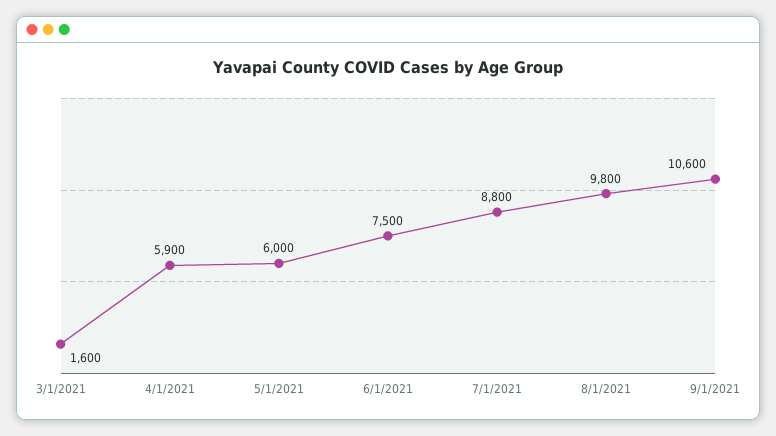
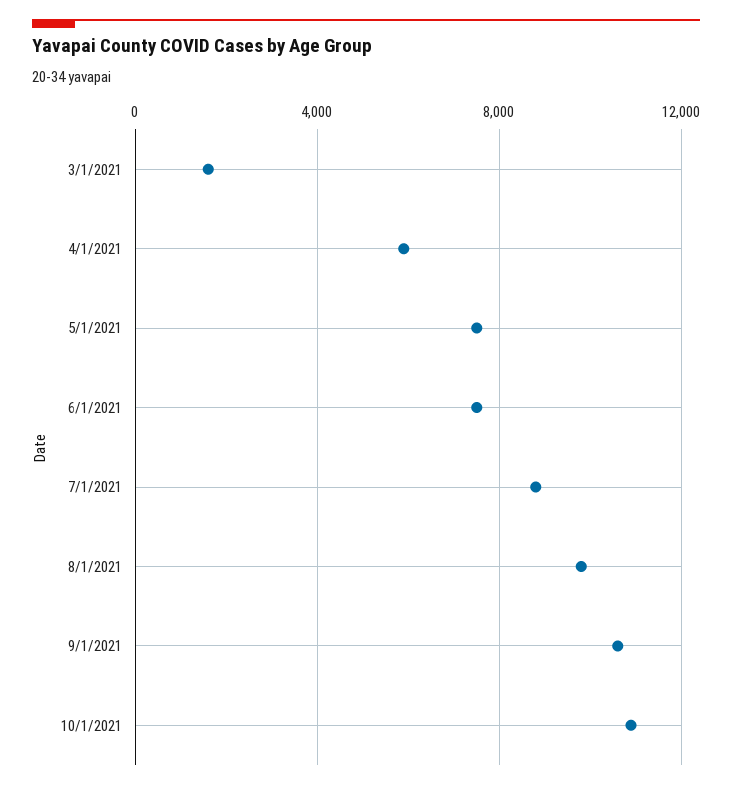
5/1/2021: 6000 -> 7500
10/1/2021: none -> 11000

